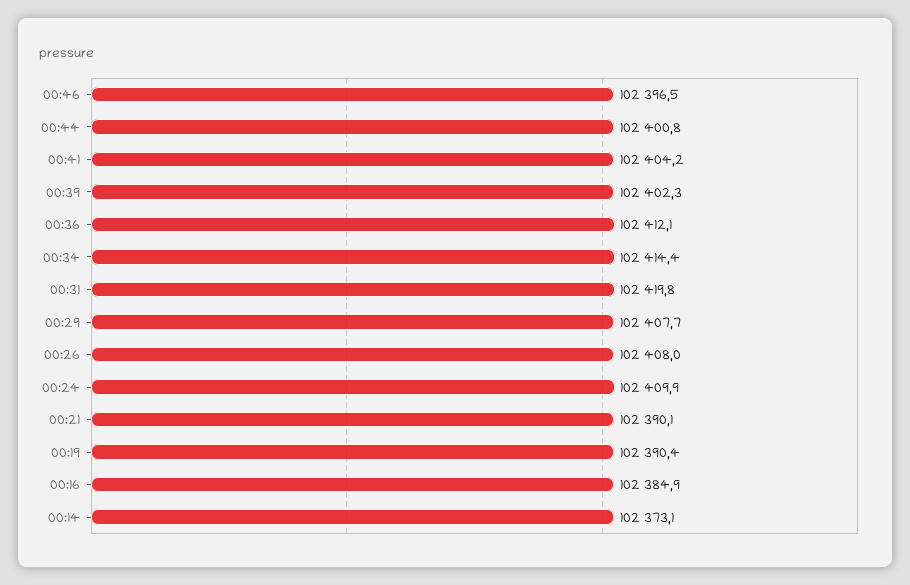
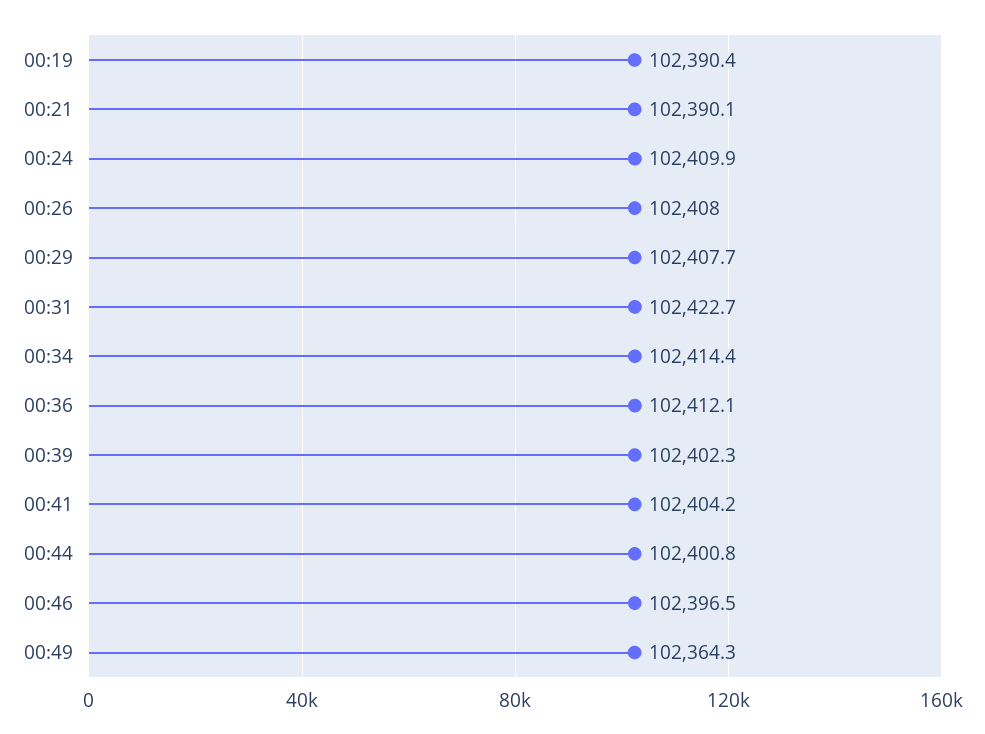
00:31: 102419.8 -> 102422.7
00:16: 102384.9 -> none
00:14: 102373.1 -> none
00:49: none -> 102364.3

